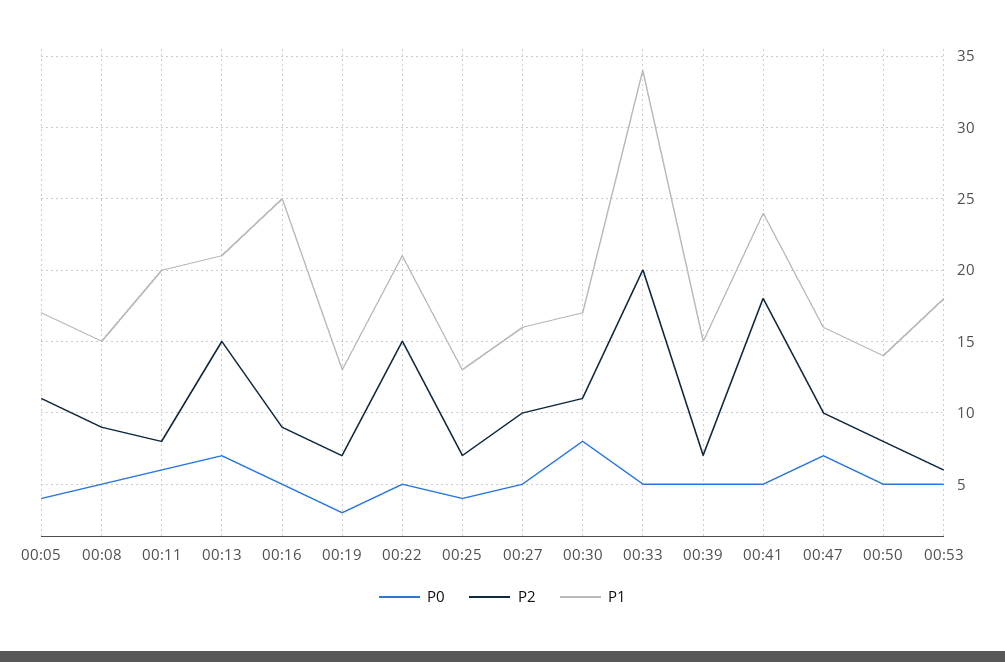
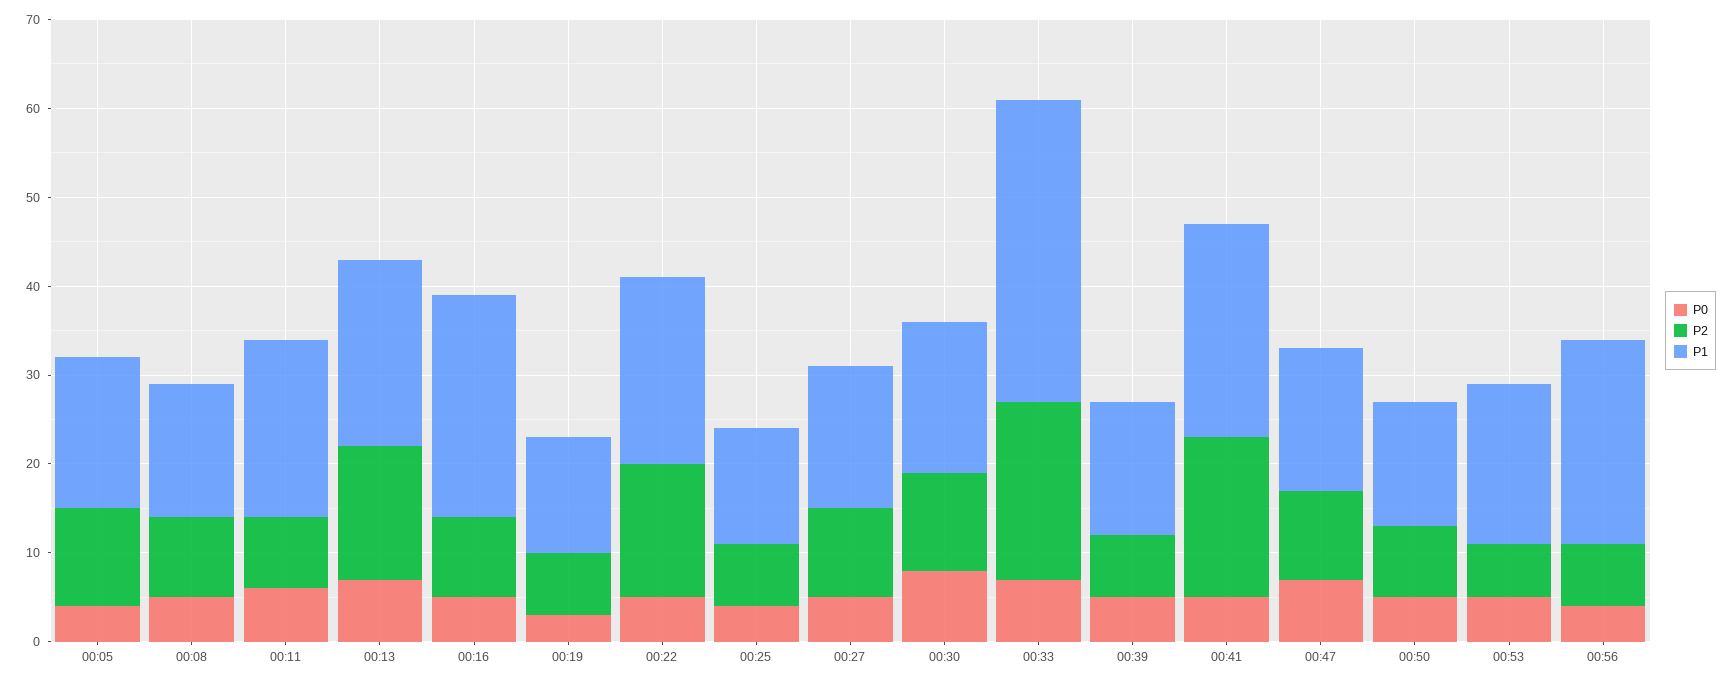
P0, 00:33: 5 -> 7
P0, 00:56: none -> 4
P2, 00:56: none -> 7
P1, 00:56: none -> 23

